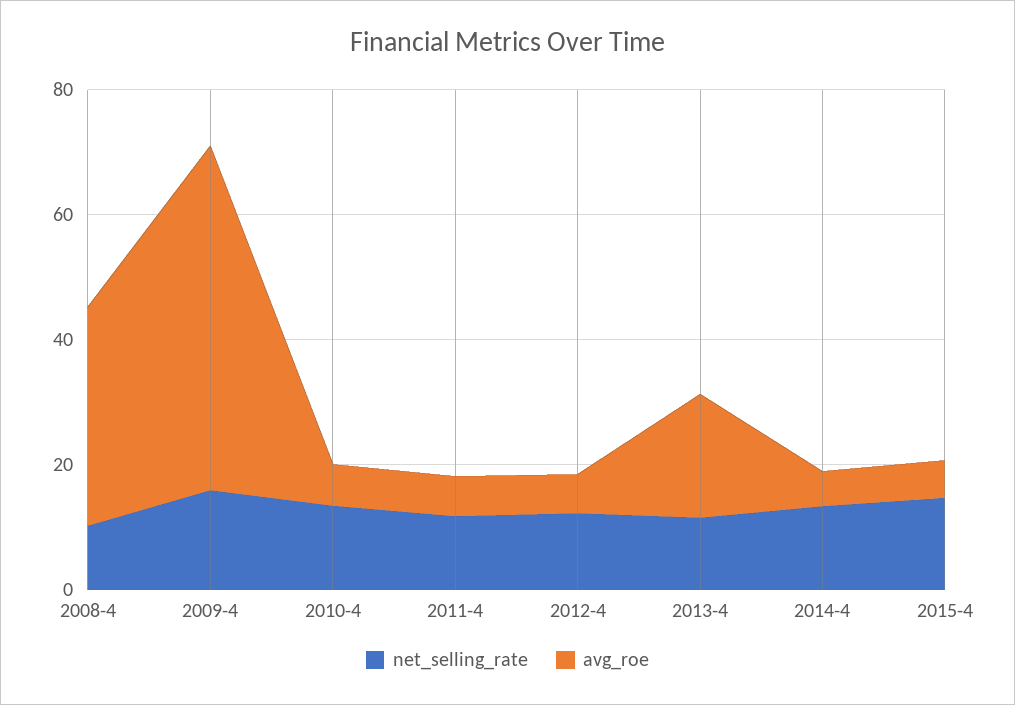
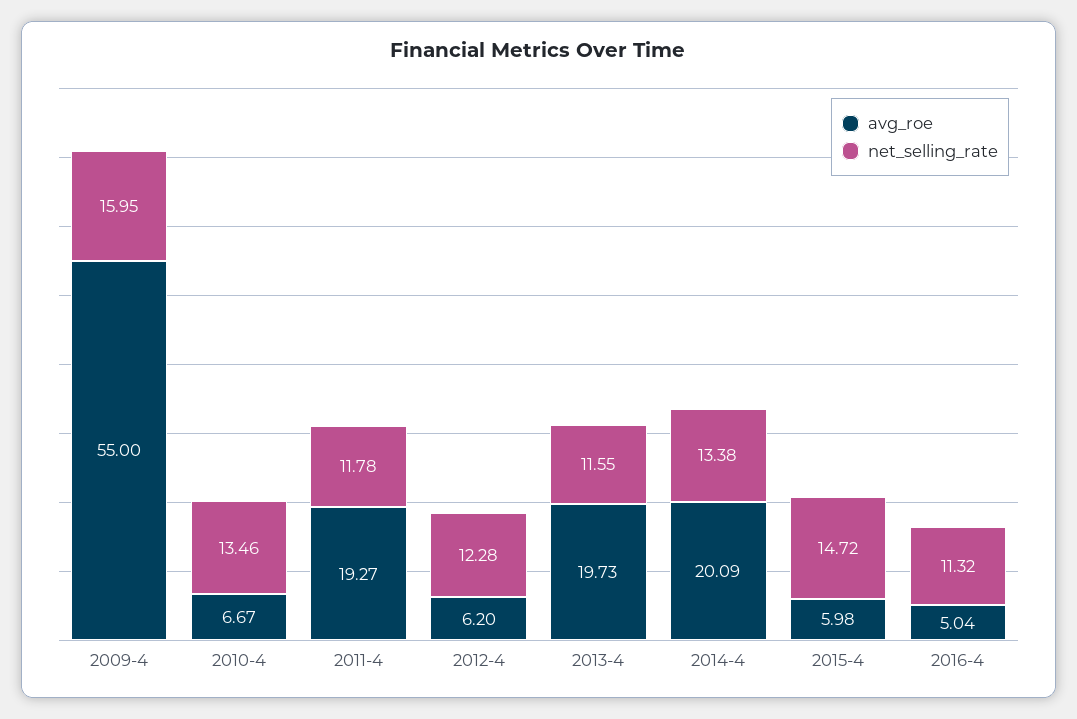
net_selling_rate, 2008-4: 10 -> none
avg_roe, 2008-4: 35 -> none
avg_roe, 2011-4: 5 -> 19.27
avg_roe, 2014-4: 5 -> 20.09
avg_roe, 2016-4: none -> 5.04
net_selling_rate, 2016-4: none -> 11.32

